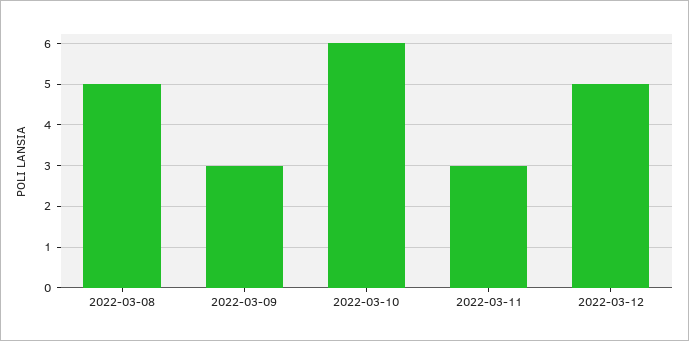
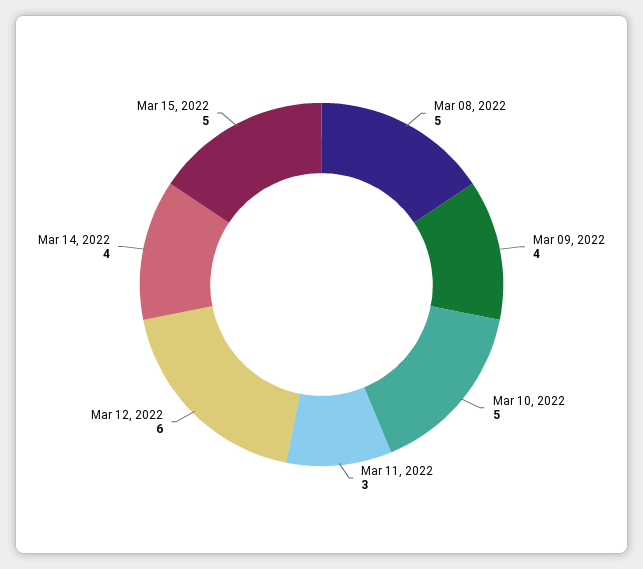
2022-03-09: 3 -> 4
2022-03-10: 6 -> 5
2022-03-12: 5 -> 6
Mar 14, 2022: none -> 4
Mar 15, 2022: none -> 5

